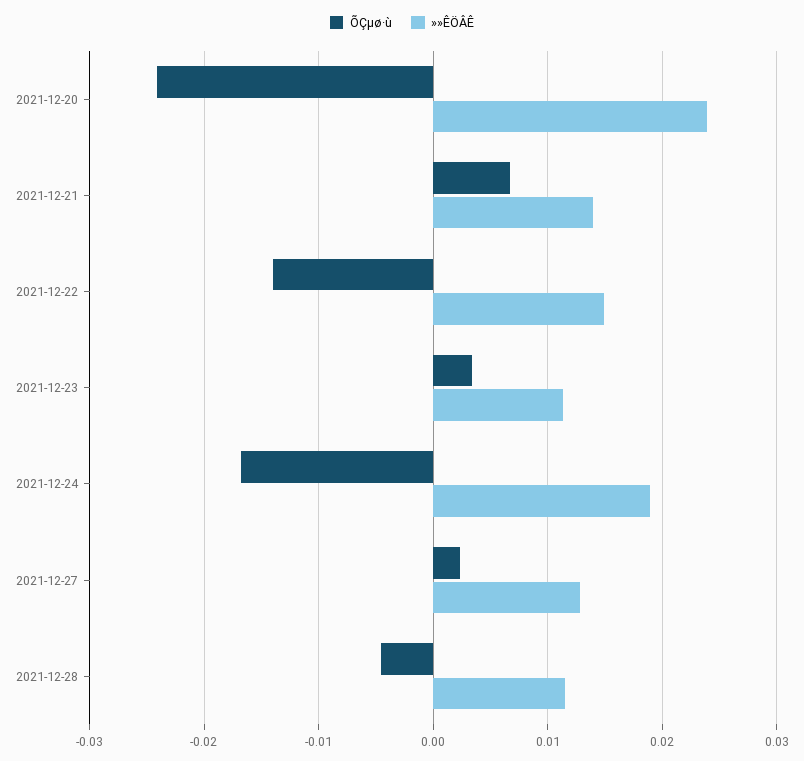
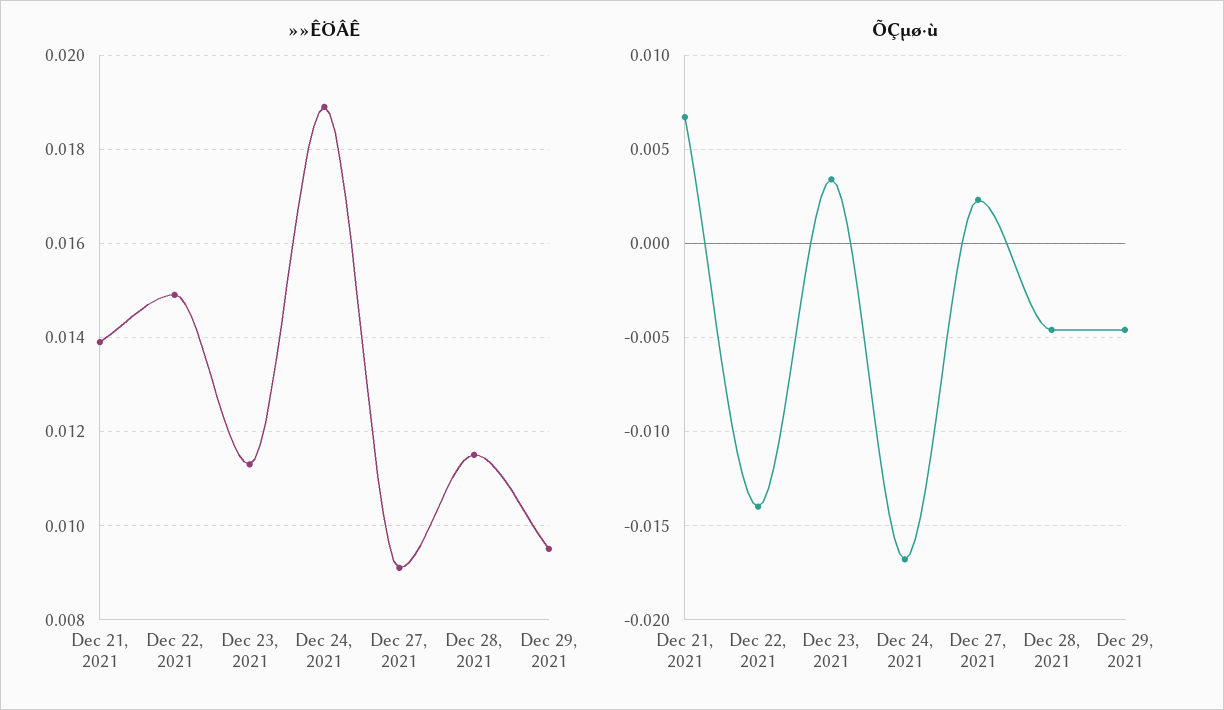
ÕÇµø·ù, 2021-12-20: -0.024 -> none
»»ÊÖÂÊ, 2021-12-20: 0.024 -> none
»»ÊÖÂÊ, 2021-12-27: 0.013 -> 0.009
»»ÊÖÂÊ, Dec 29, 2021: none -> 0.0095
ÕÇµø·ù, Dec 29, 2021: none -> -0.0045

